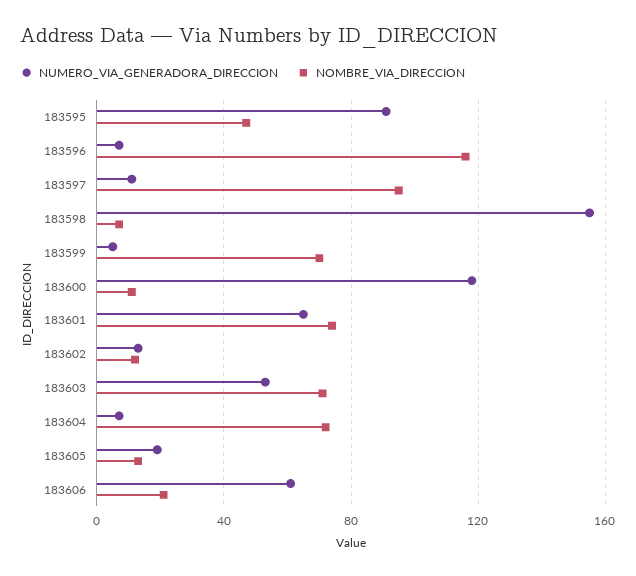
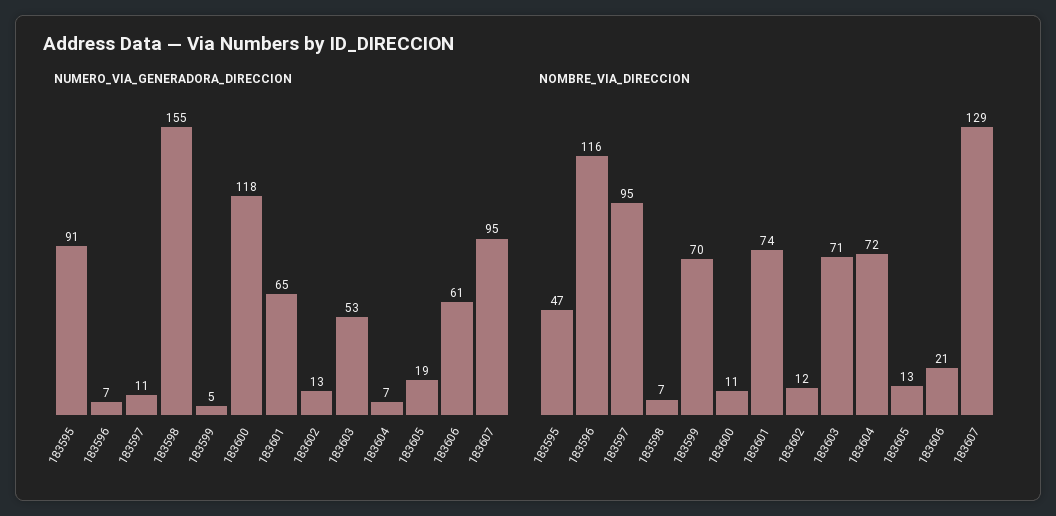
NUMERO_VIA_GENERADORA_DIRECCION, 183607: none -> 95
NOMBRE_VIA_DIRECCION, 183607: none -> 129

